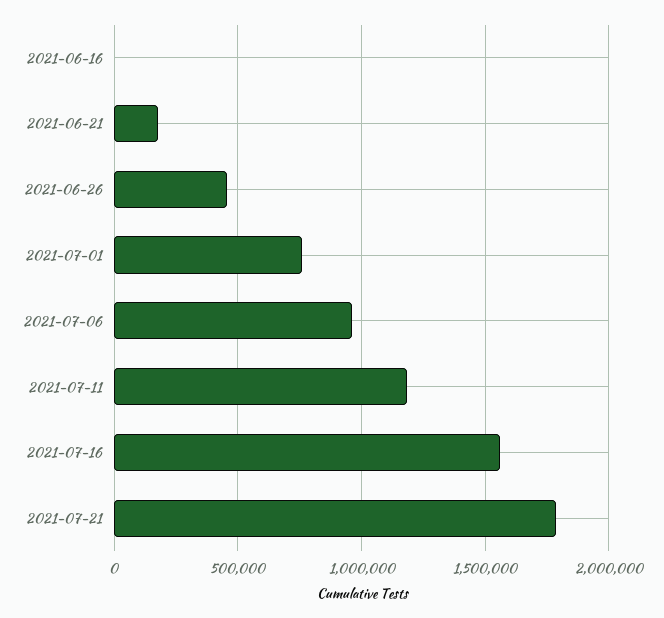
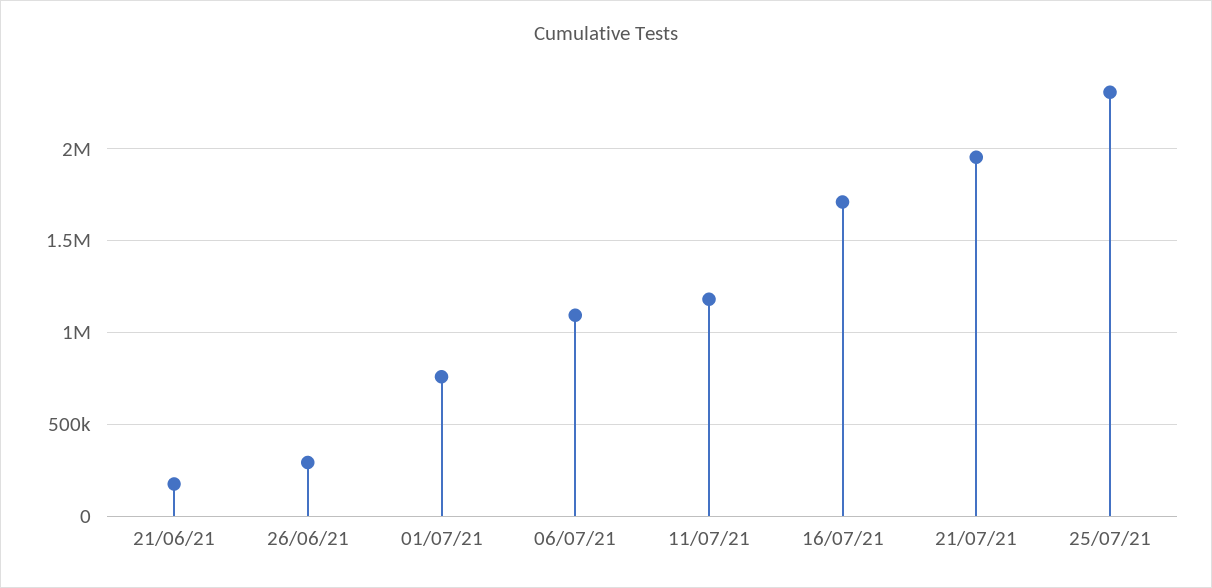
2021-06-16: 0 -> none
2021-06-26: 450000 -> 300000
2021-07-06: 950000 -> 1100000
2021-07-16: 1550000 -> 1700000
2021-07-21: 1800000 -> 1950000
25/07/21: none -> 2300000

